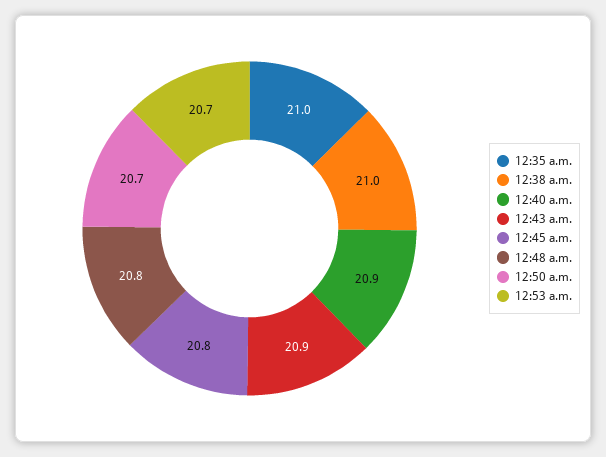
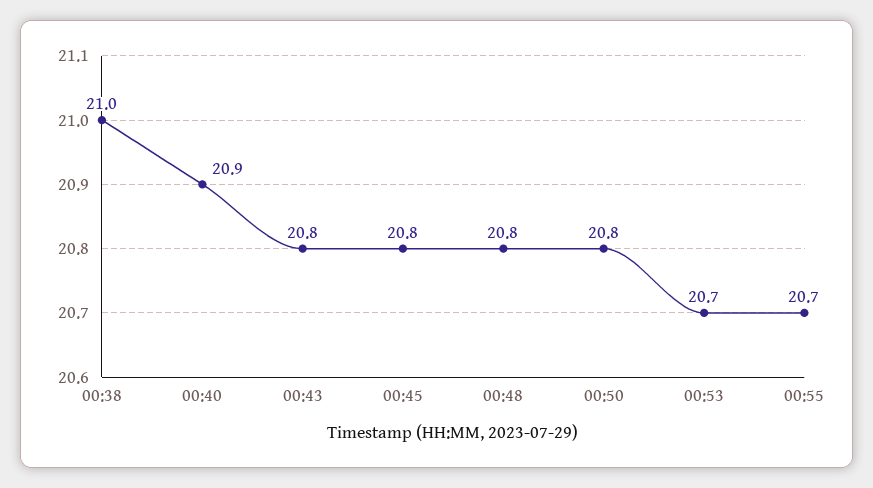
12:35 a.m.: 21 -> none
12:43 a.m.: 20.9 -> 20.8
12:50 a.m.: 20.7 -> 20.8
00:55: none -> 20.7

